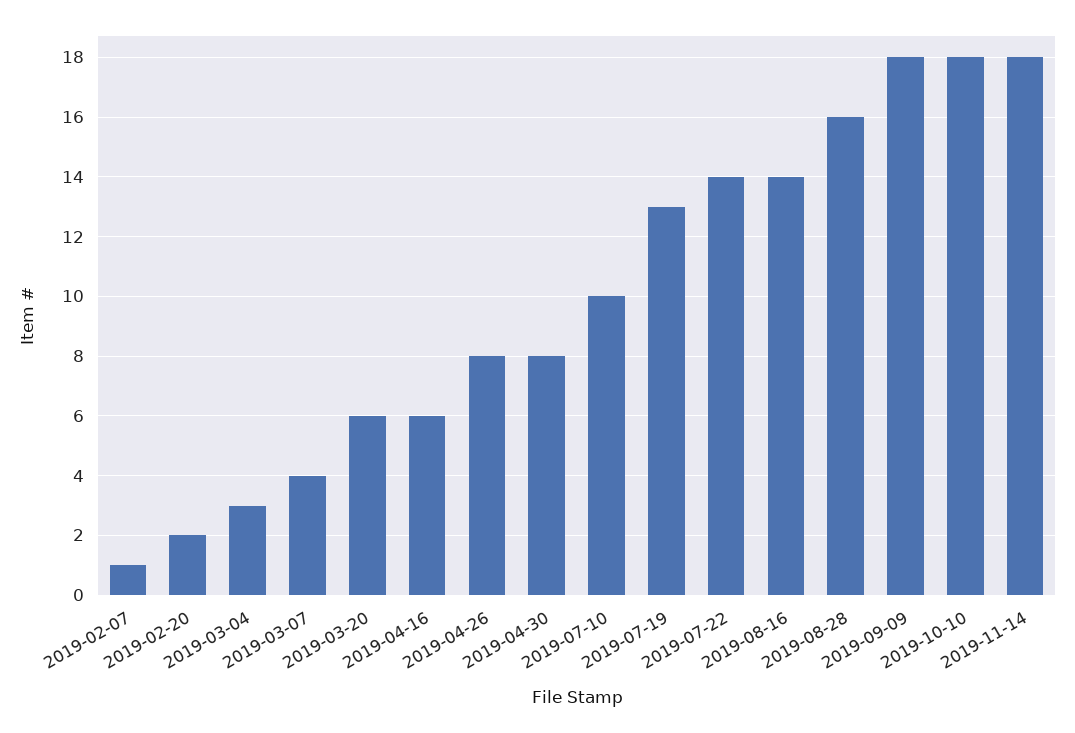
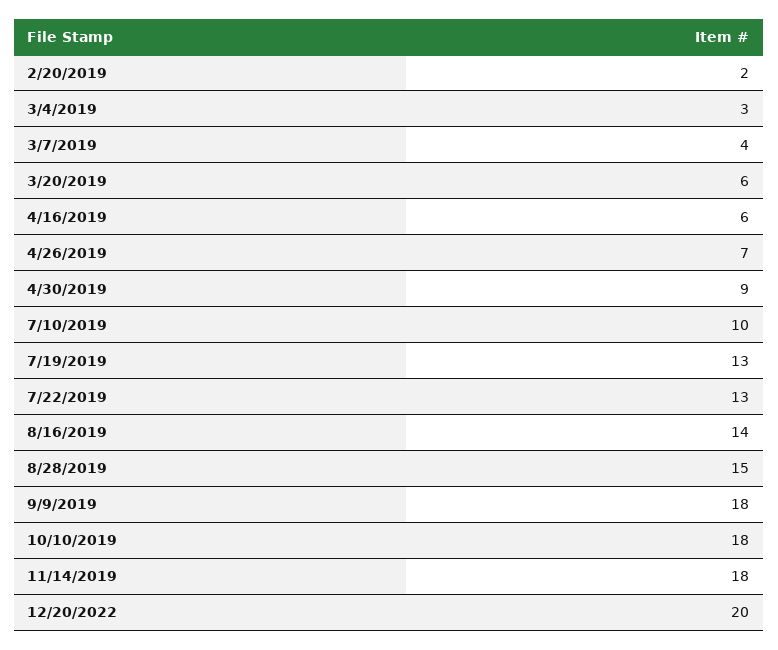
2019-02-07: 1 -> none
2019-04-26: 8 -> 7
2019-04-30: 8 -> 9
2019-07-22: 14 -> 13
2019-08-28: 16 -> 15
12/20/2022: none -> 20

